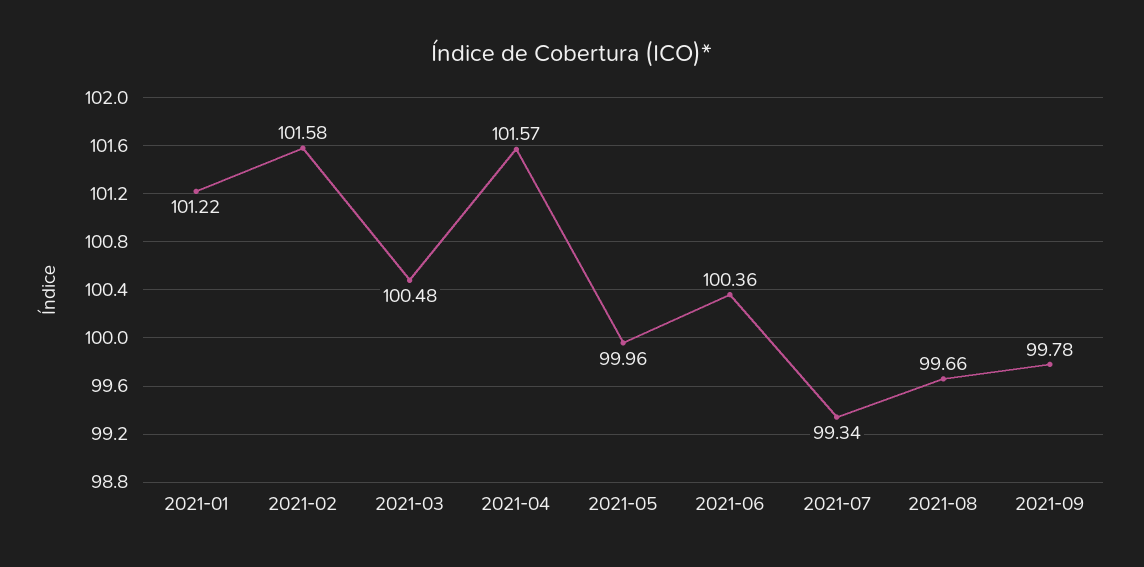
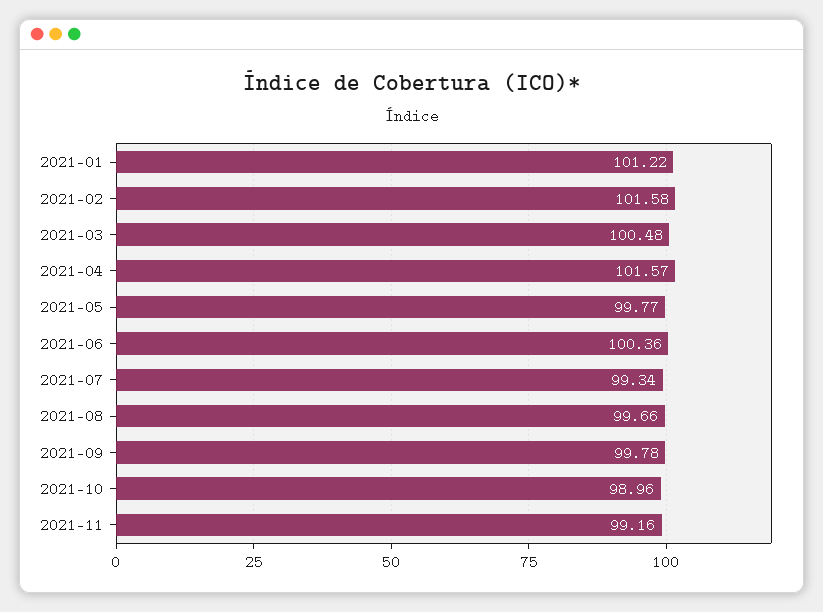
2021-05: 99.96 -> 99.77
2021-10: none -> 98.96
2021-11: none -> 99.16

